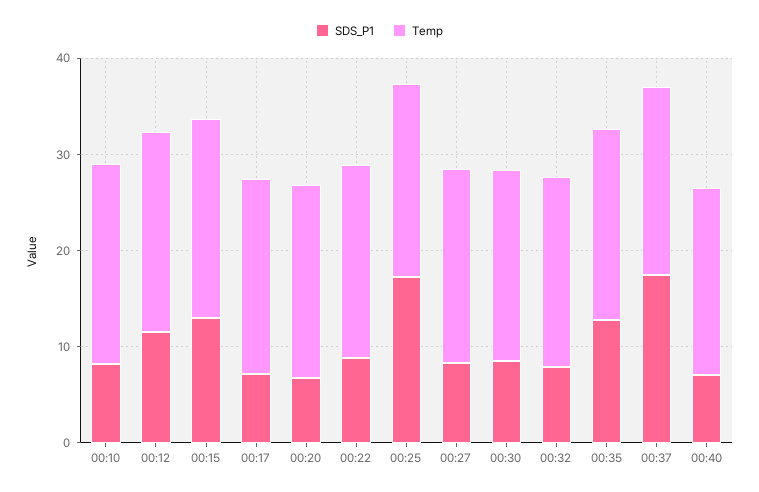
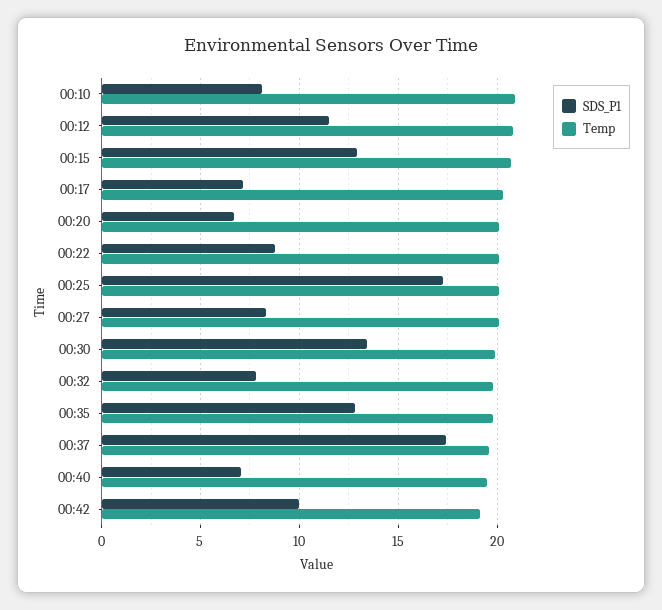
SDS_P1, 00:30: 8 -> 13.5
SDS_P1, 00:42: none -> 10
Temp, 00:42: none -> 19

